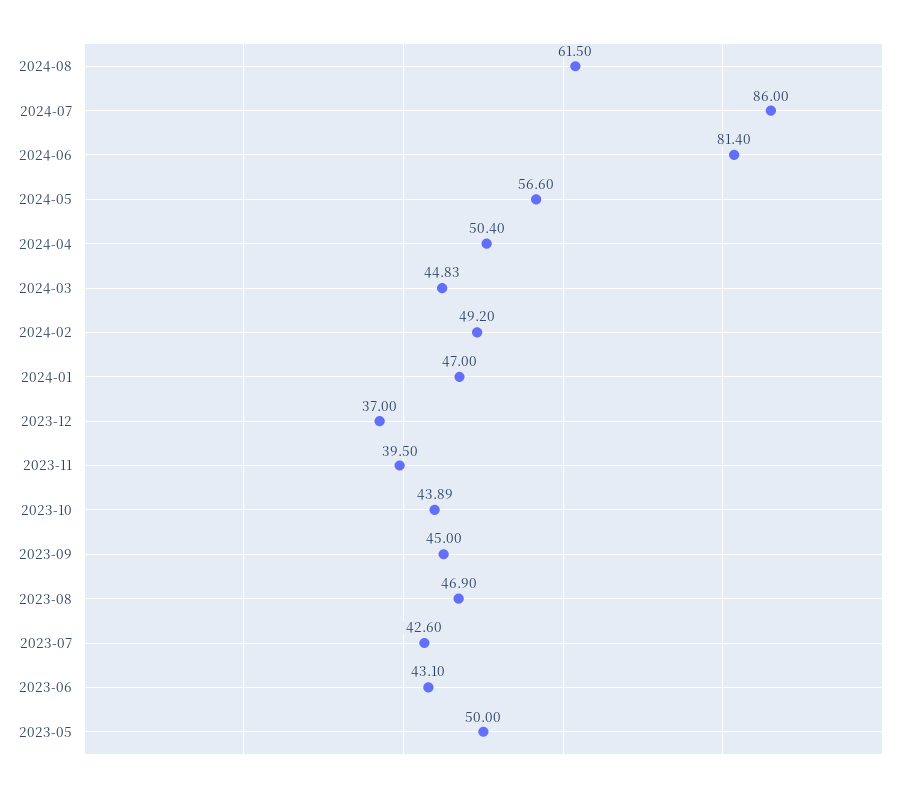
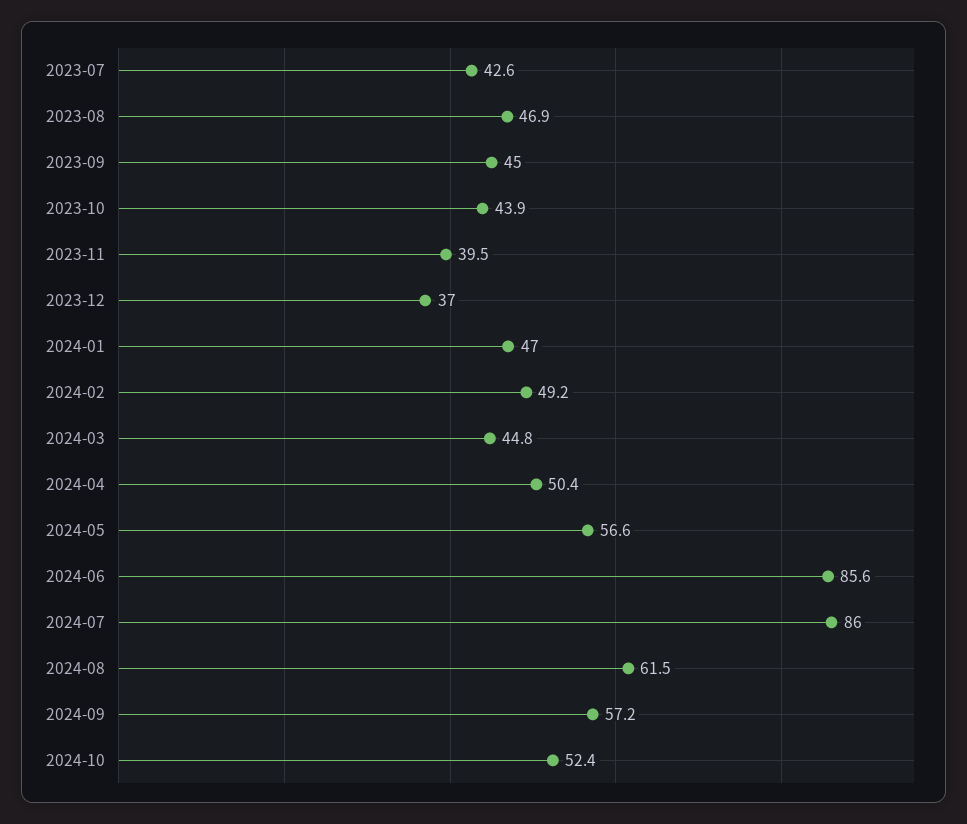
2024-06: 81.4 -> 85.6
2023-06: 43.1 -> none
2023-05: 50 -> none
2024-09: none -> 57.2
2024-10: none -> 52.4

